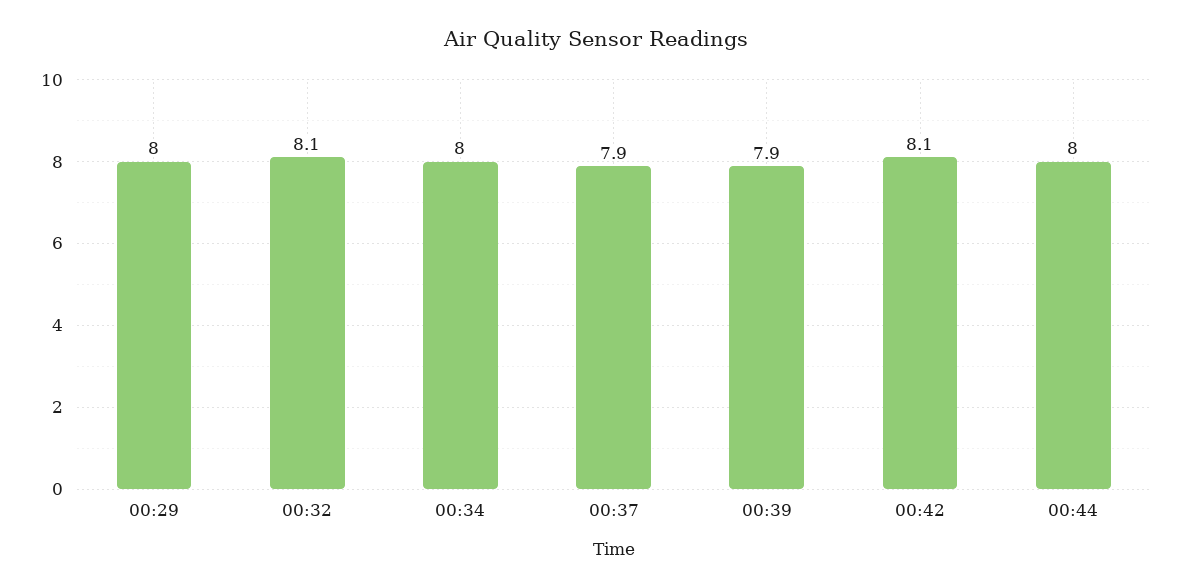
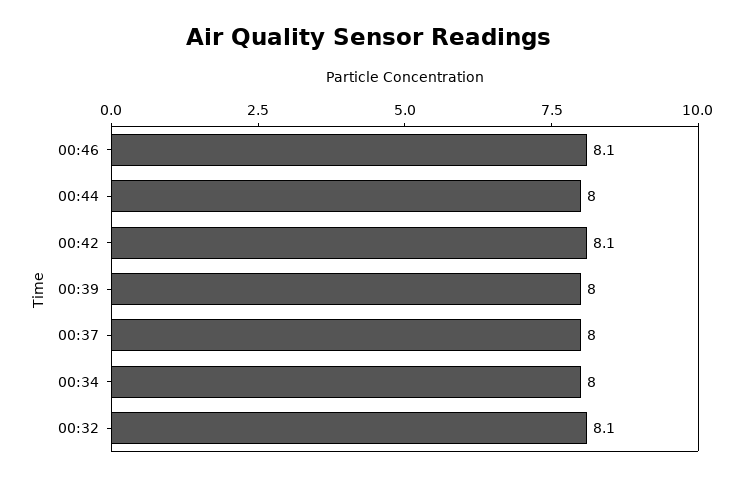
00:29: 8 -> none
00:37: 7.9 -> 8
00:39: 7.9 -> 8
00:46: none -> 8.1

